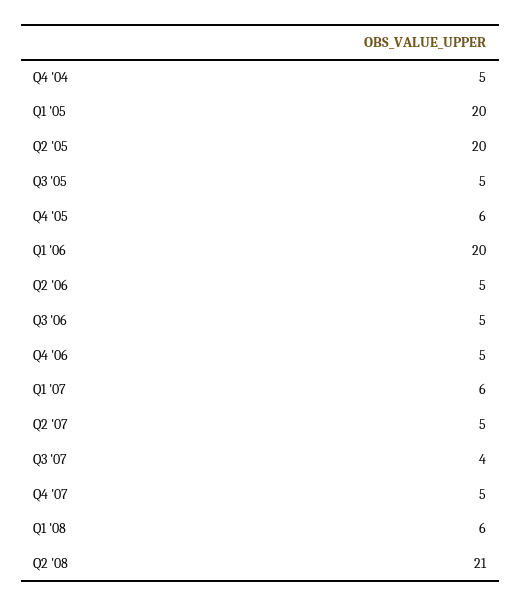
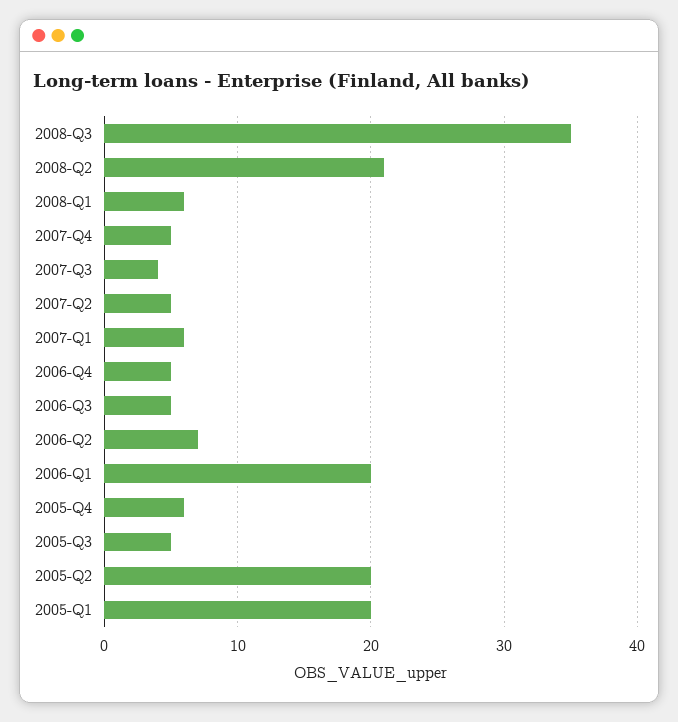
Q4 '04: 5 -> none
Q2 '06: 5 -> 7
2008-Q3: none -> 35

